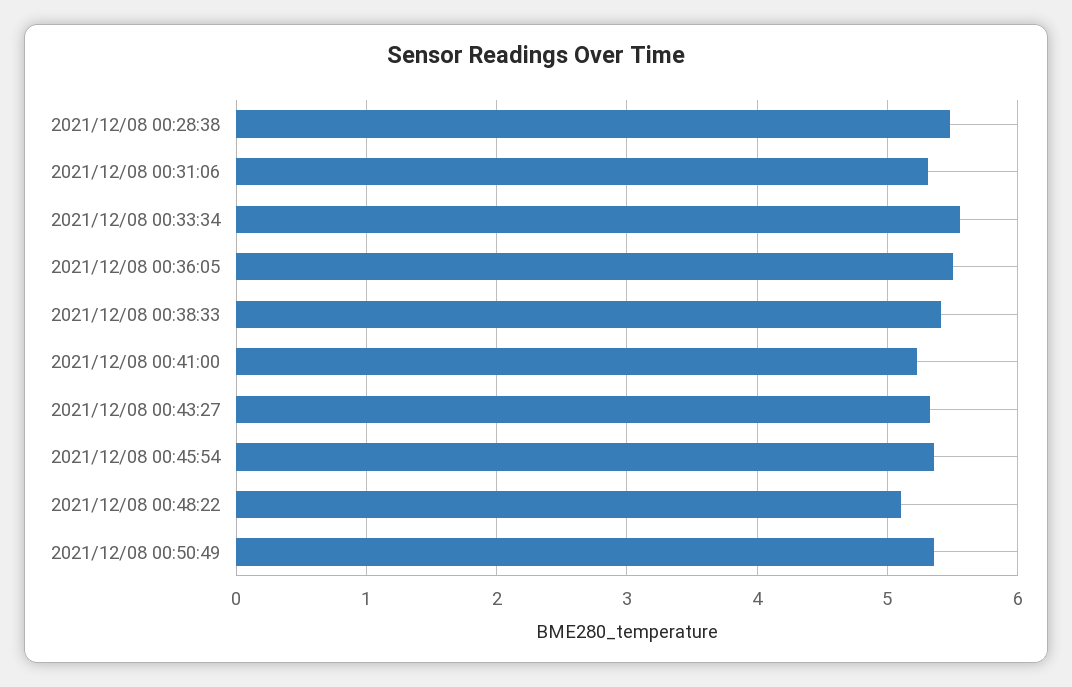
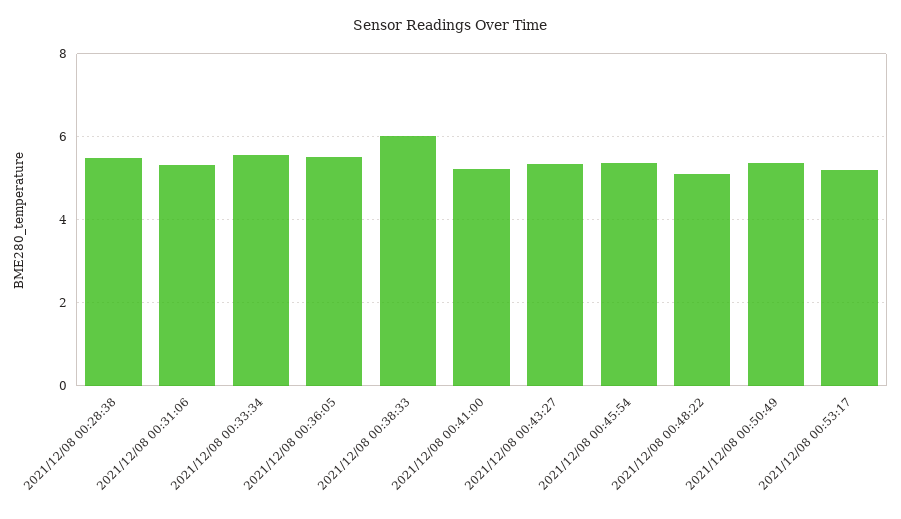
2021/12/08 00:38:33: 5.4 -> 6
2021/12/08 00:53:17: none -> 5.2

